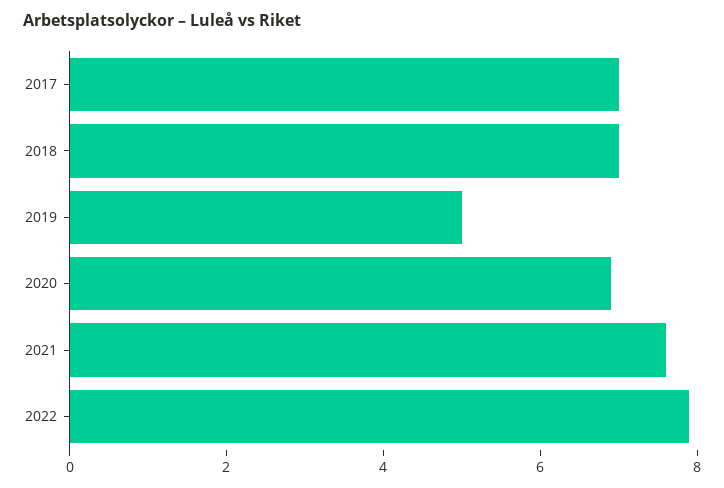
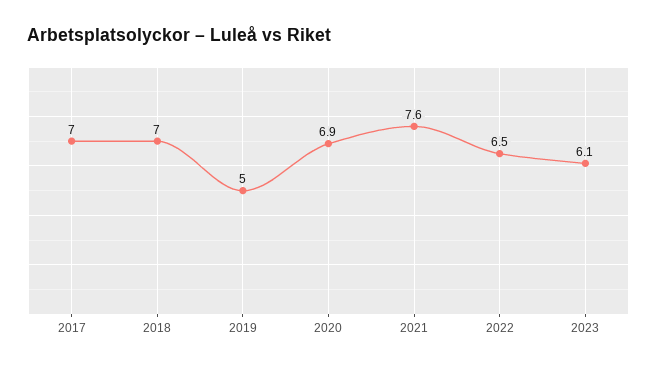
2022: 8 -> 6.5
2023: none -> 6.1

